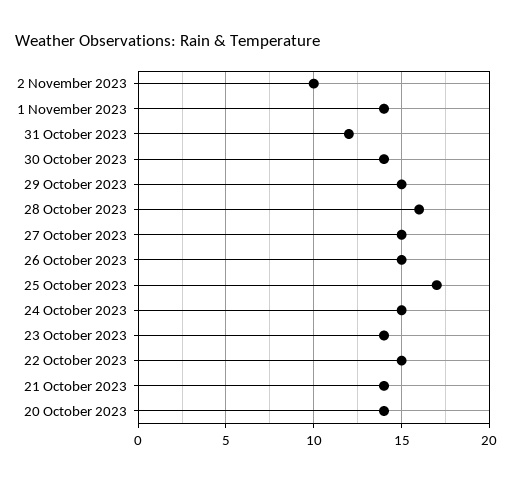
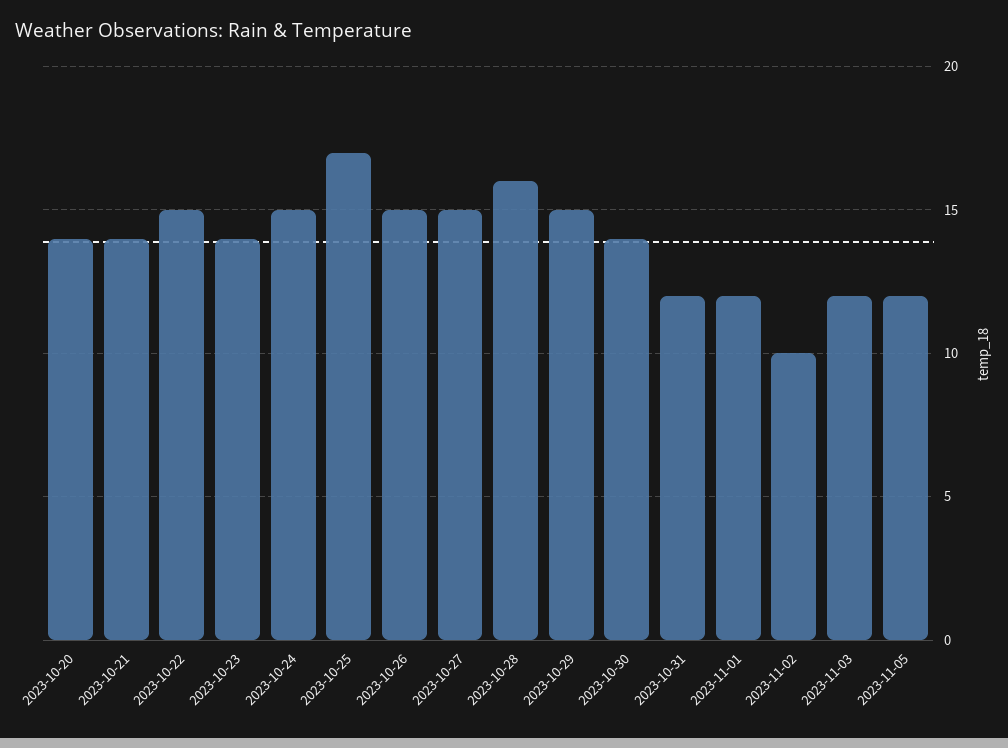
1 November 2023: 14 -> 12
2023-11-03: none -> 12
2023-11-05: none -> 12

